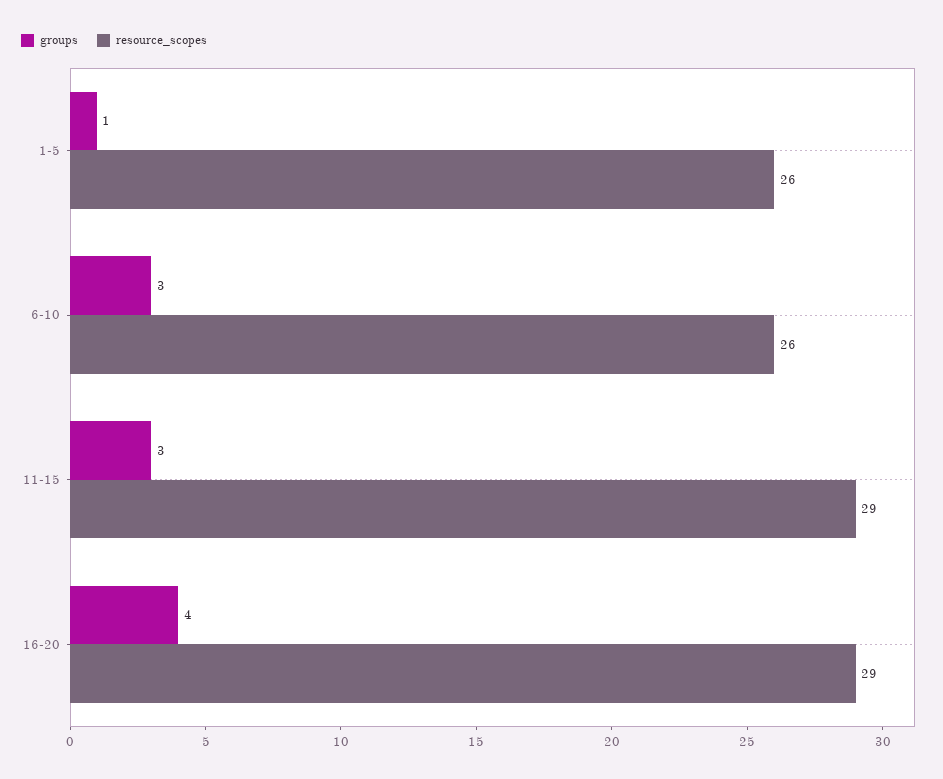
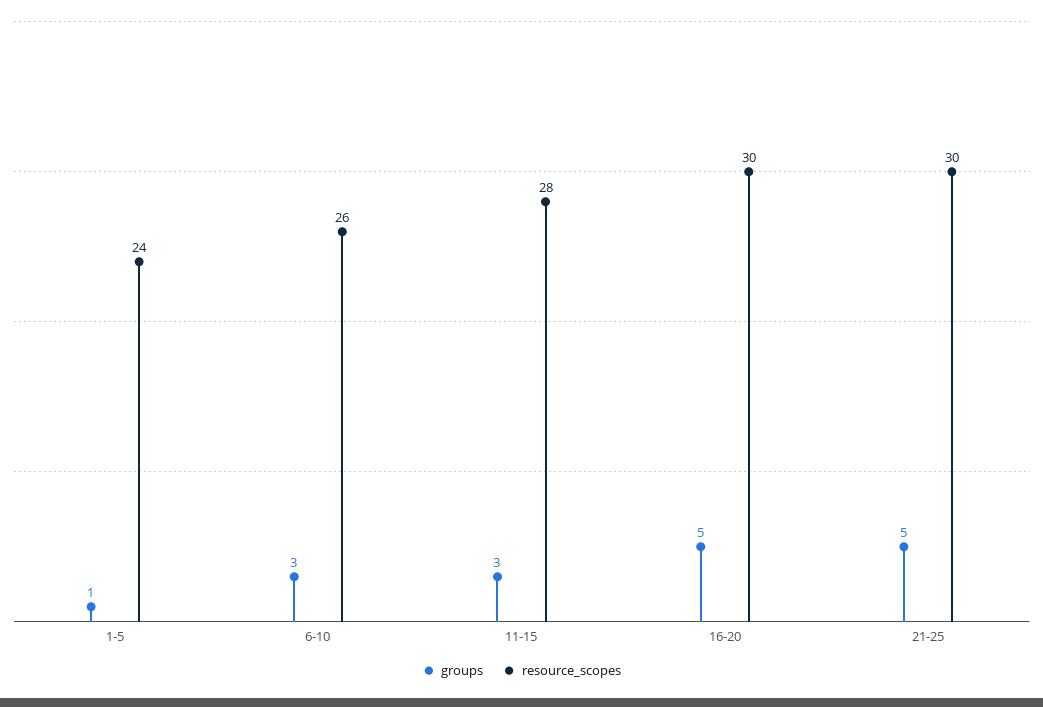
resource_scopes, 1-5: 26 -> 24
resource_scopes, 11-15: 29 -> 28
groups, 16-20: 4 -> 5
resource_scopes, 16-20: 29 -> 30
groups, 21-25: none -> 5
resource_scopes, 21-25: none -> 30

